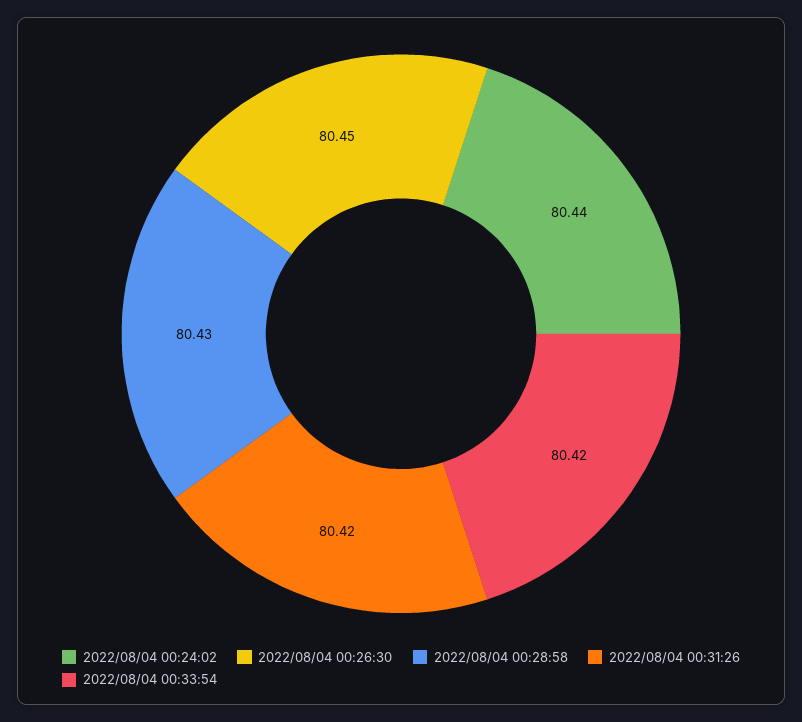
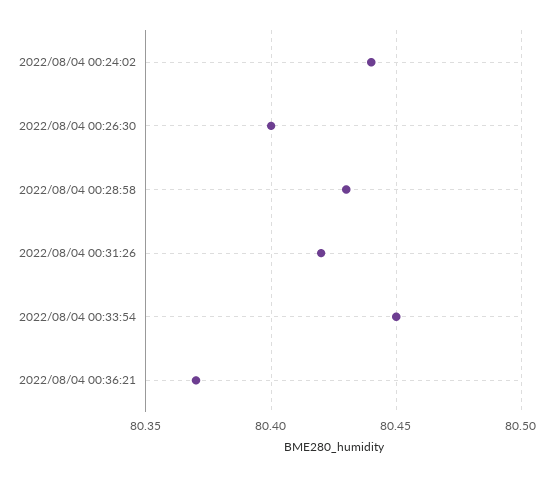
2022/08/04 00:26:30: 80.45 -> 80.4
2022/08/04 00:33:54: 80.42 -> 80.45
2022/08/04 00:36:21: none -> 80.37

